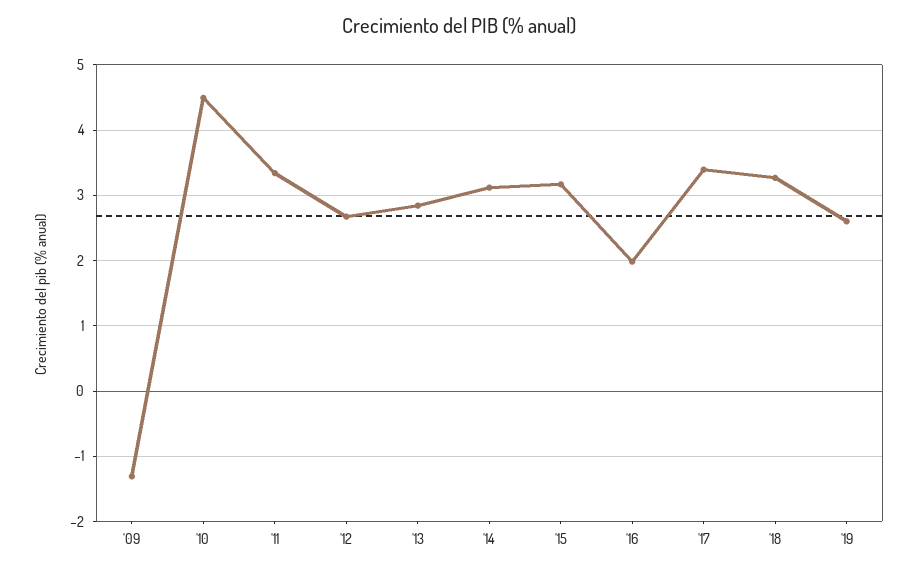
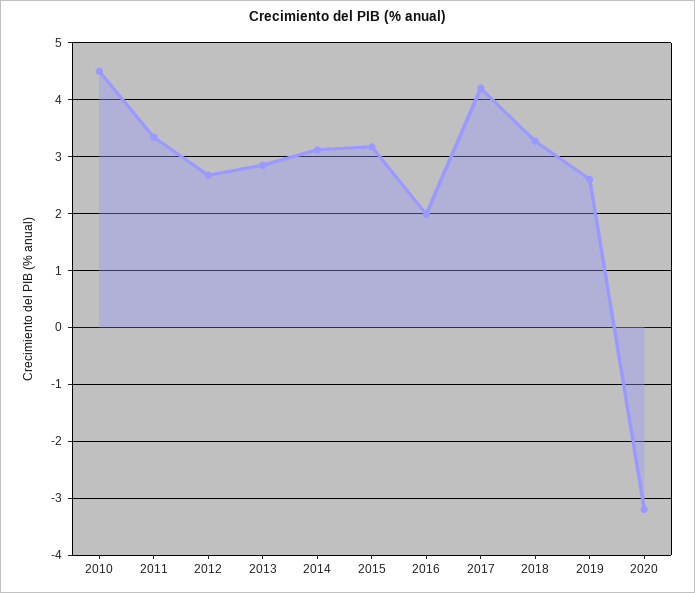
'09: -1.3 -> none
'17: 3.4 -> 4.2
2020: none -> -3.2

